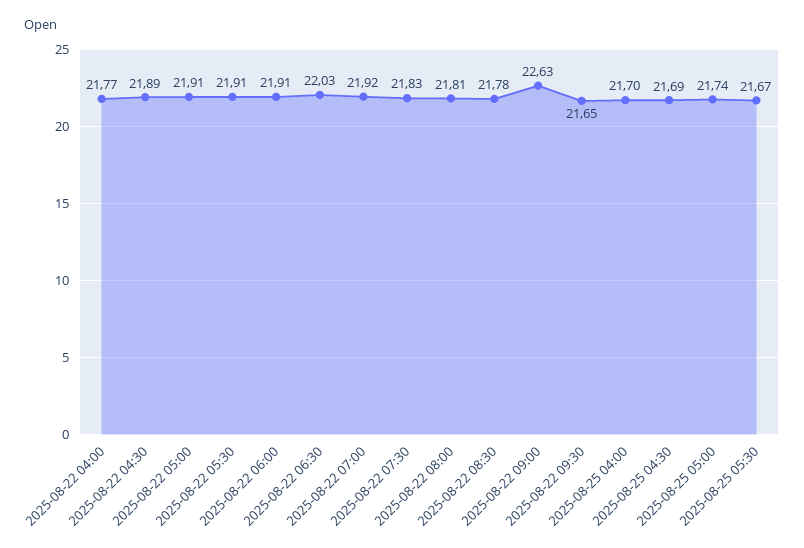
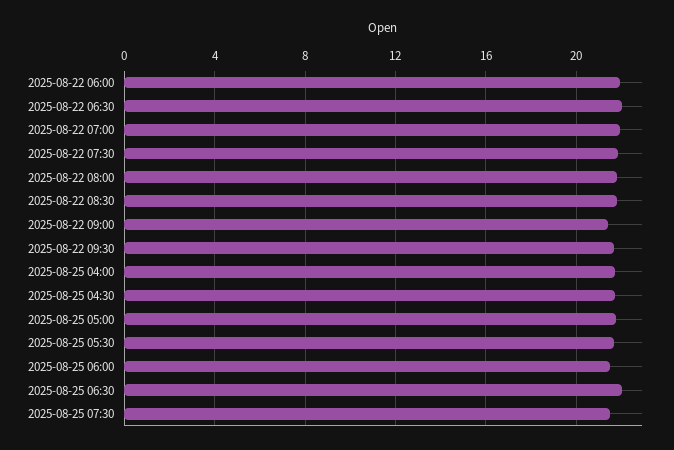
2025-08-22 04:00: 21.77 -> none
2025-08-22 04:30: 21.89 -> none
2025-08-22 05:00: 21.91 -> none
2025-08-22 05:30: 21.91 -> none
2025-08-22 09:00: 22.63 -> 21.5
2025-08-25 06:00: none -> 21.5
2025-08-25 06:30: none -> 22
2025-08-25 07:30: none -> 21.5

